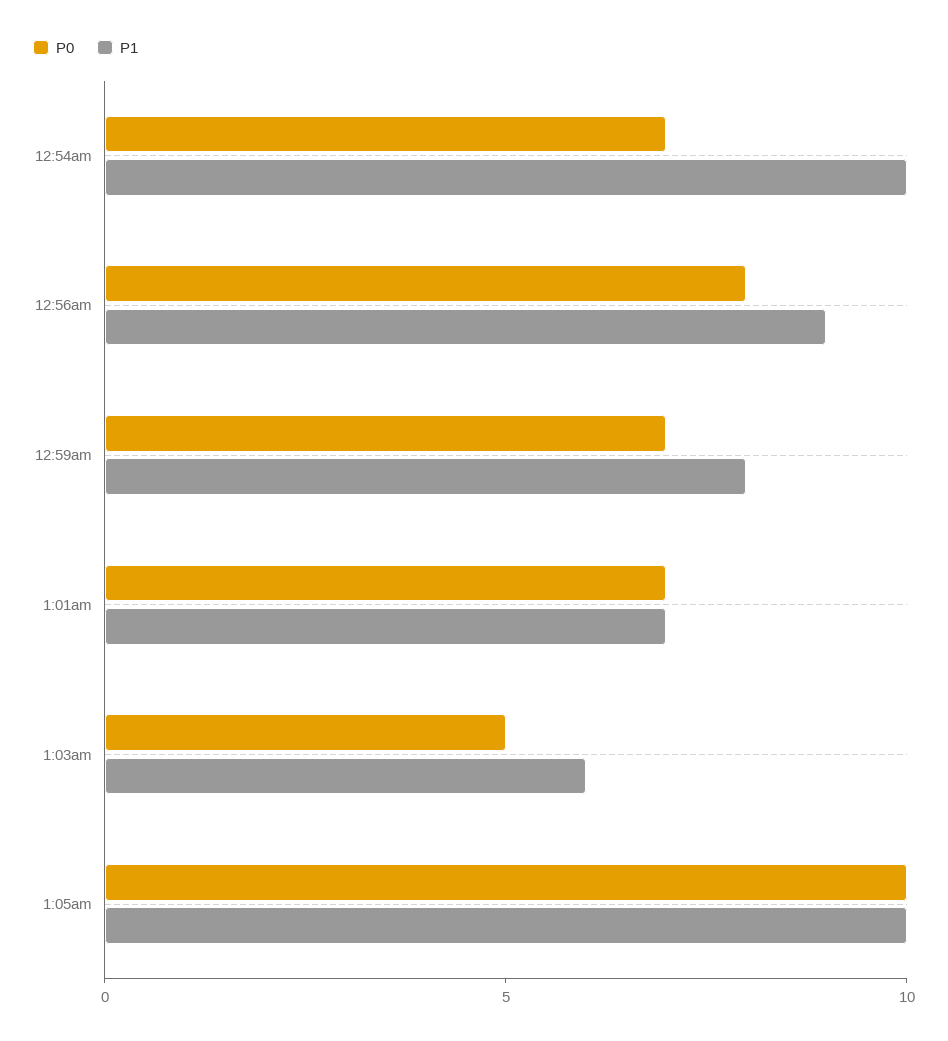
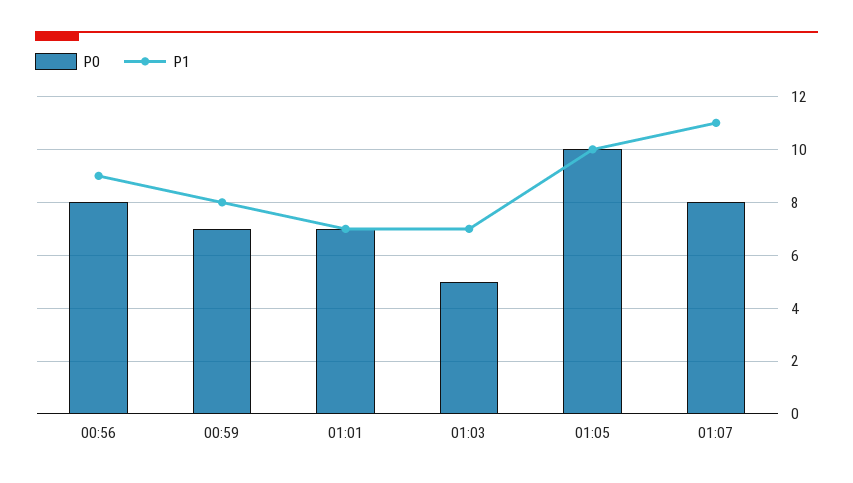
P0, 12:54am: 7 -> none
P1, 12:54am: 10 -> none
P1, 1:03am: 6 -> 7
P0, 01:07: none -> 8
P1, 01:07: none -> 11

